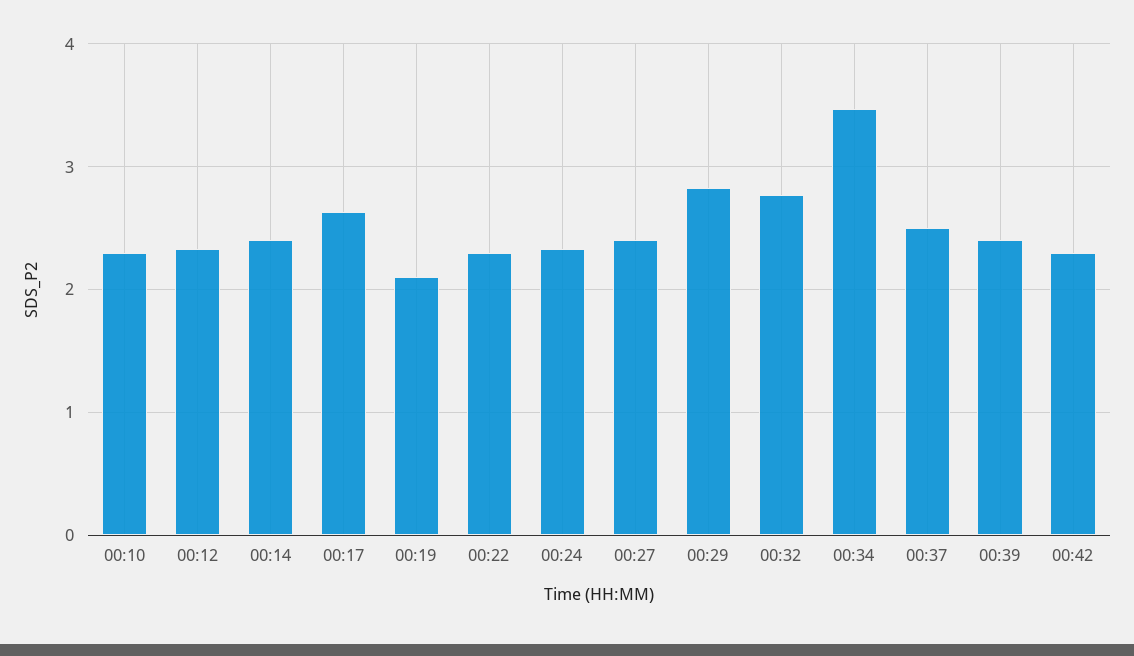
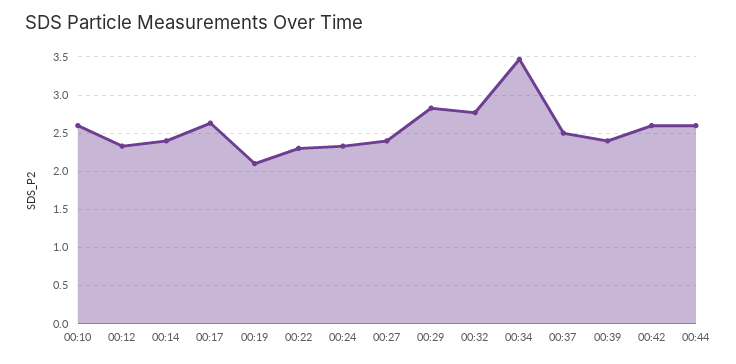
00:10: 2.3 -> 2.6
00:42: 2.3 -> 2.6
00:44: none -> 2.6

